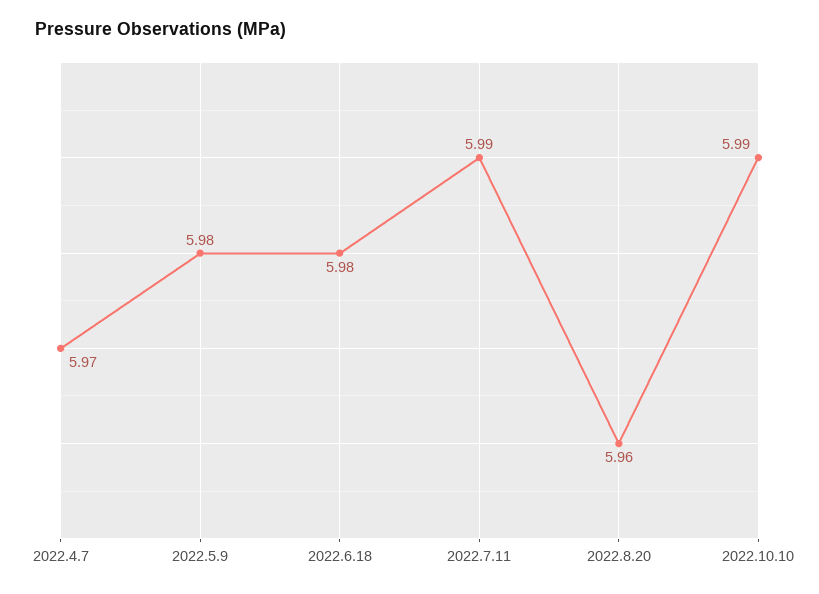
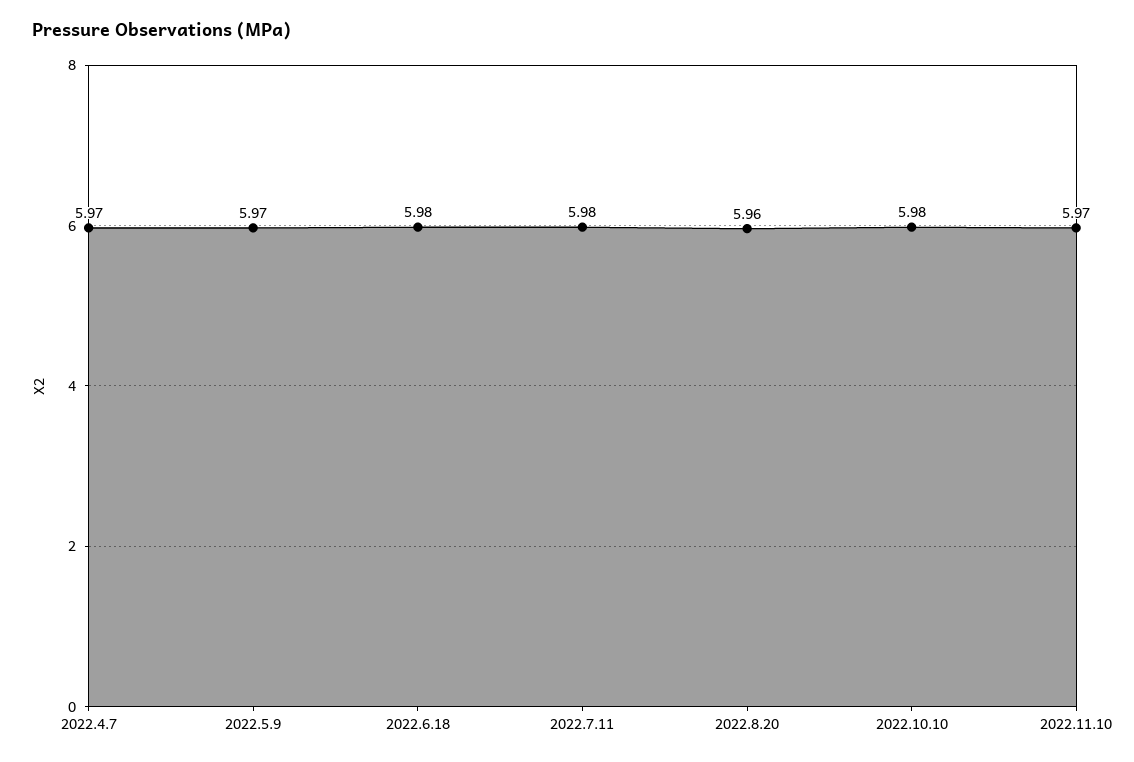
2022.5.9: 5.98 -> 5.97
2022.7.11: 5.99 -> 5.98
2022.10.10: 5.99 -> 5.98
2022.11.10: none -> 5.97

